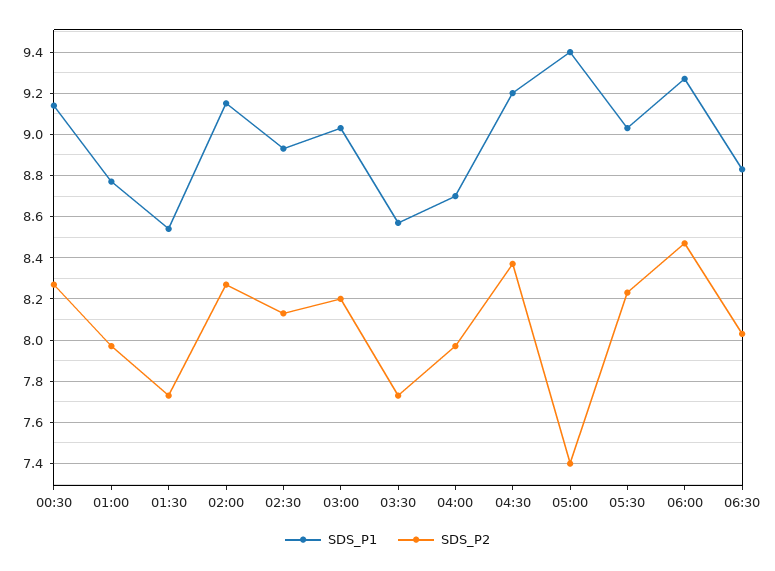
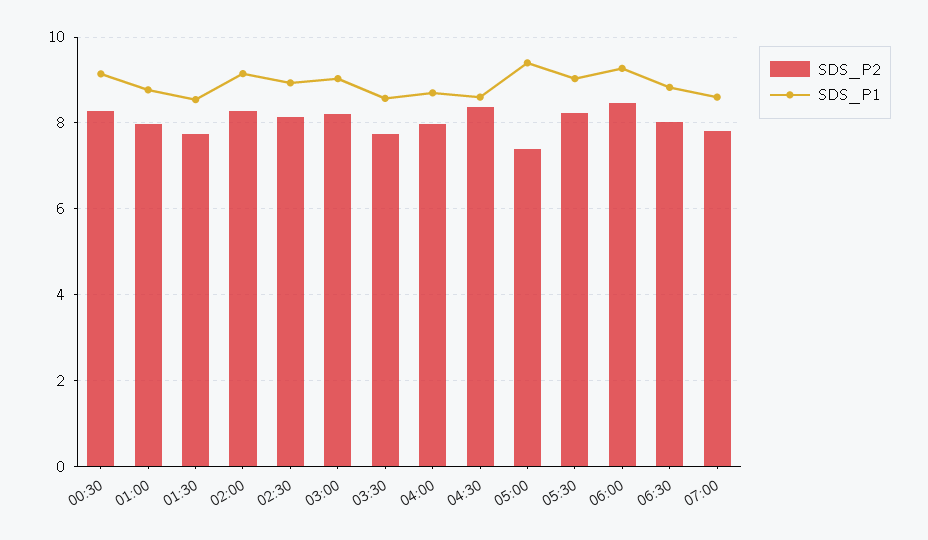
SDS_P1, 04:30: 9.2 -> 8.6
SDS_P2, 07:00: none -> 7.8
SDS_P1, 07:00: none -> 8.6

